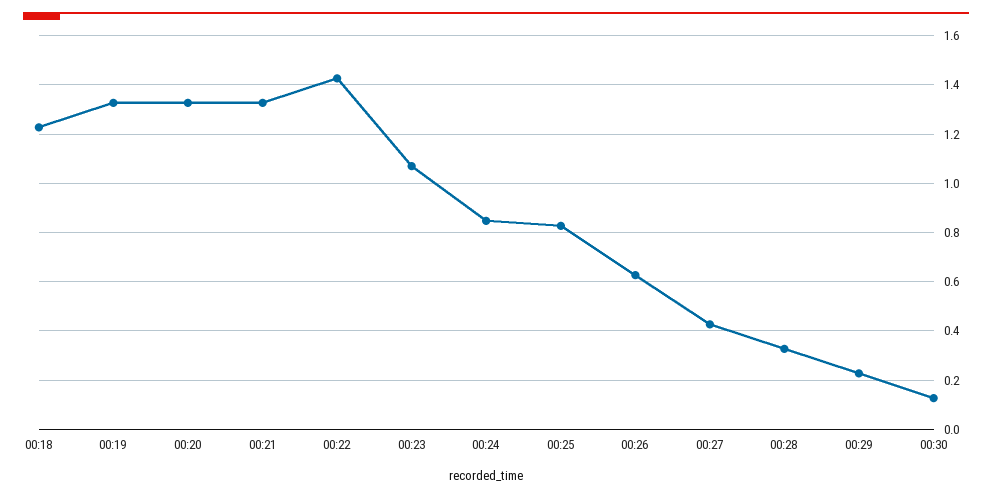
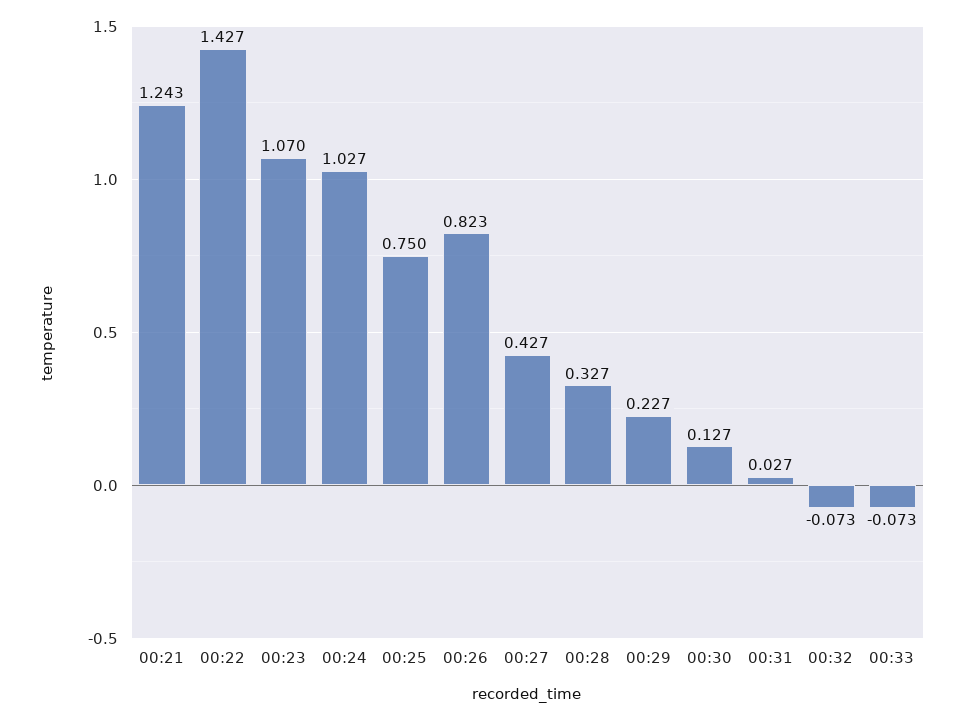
00:18: 1.225 -> none
00:19: 1.325 -> none
00:20: 1.325 -> none
00:21: 1.325 -> 1.243
00:24: 0.85 -> 1.027
00:25: 0.825 -> 0.75
00:26: 0.625 -> 0.823
00:31: none -> 0.027
00:32: none -> -0.073
00:33: none -> -0.073

